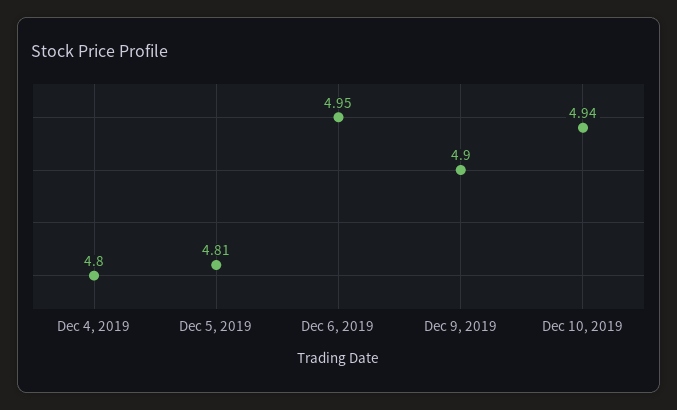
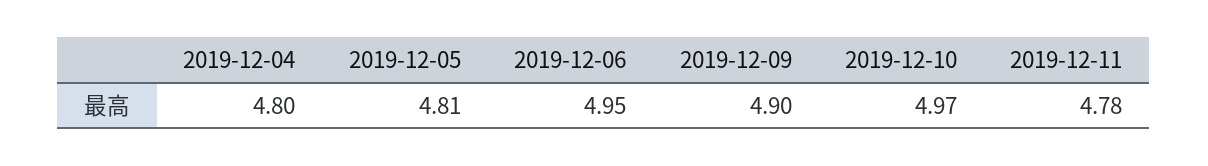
Dec 10, 2019: 4.94 -> 4.97
2019-12-11: none -> 4.78

